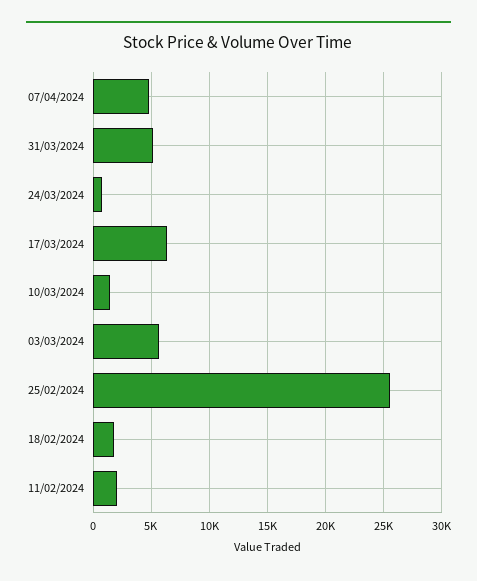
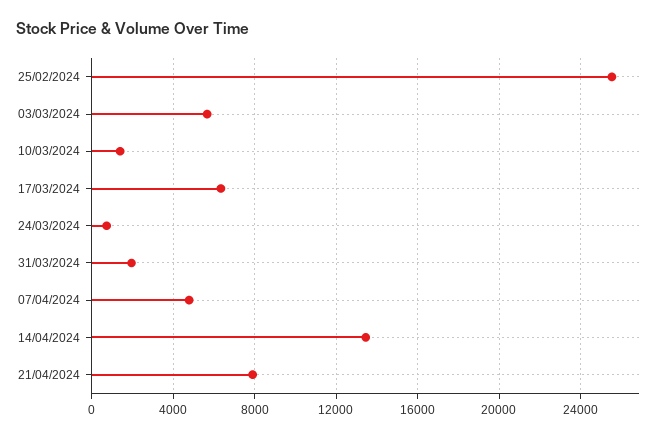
31/03/2024: 5000 -> 2000
18/02/2024: 2000 -> none
11/02/2024: 2000 -> none
14/04/2024: none -> 13500
21/04/2024: none -> 8000

